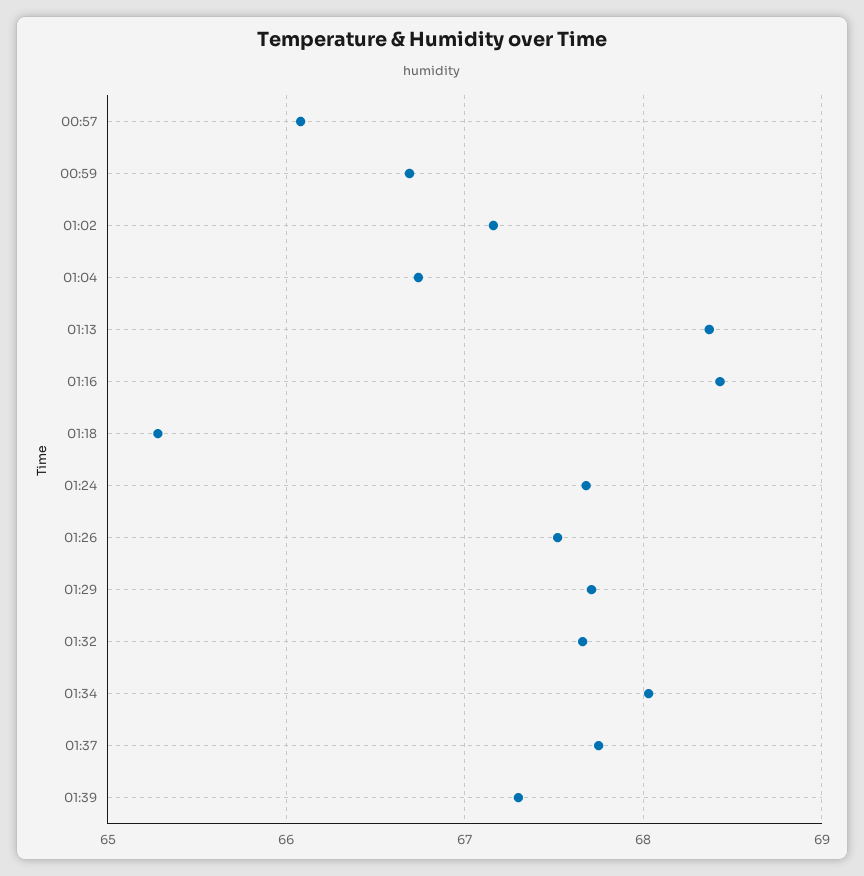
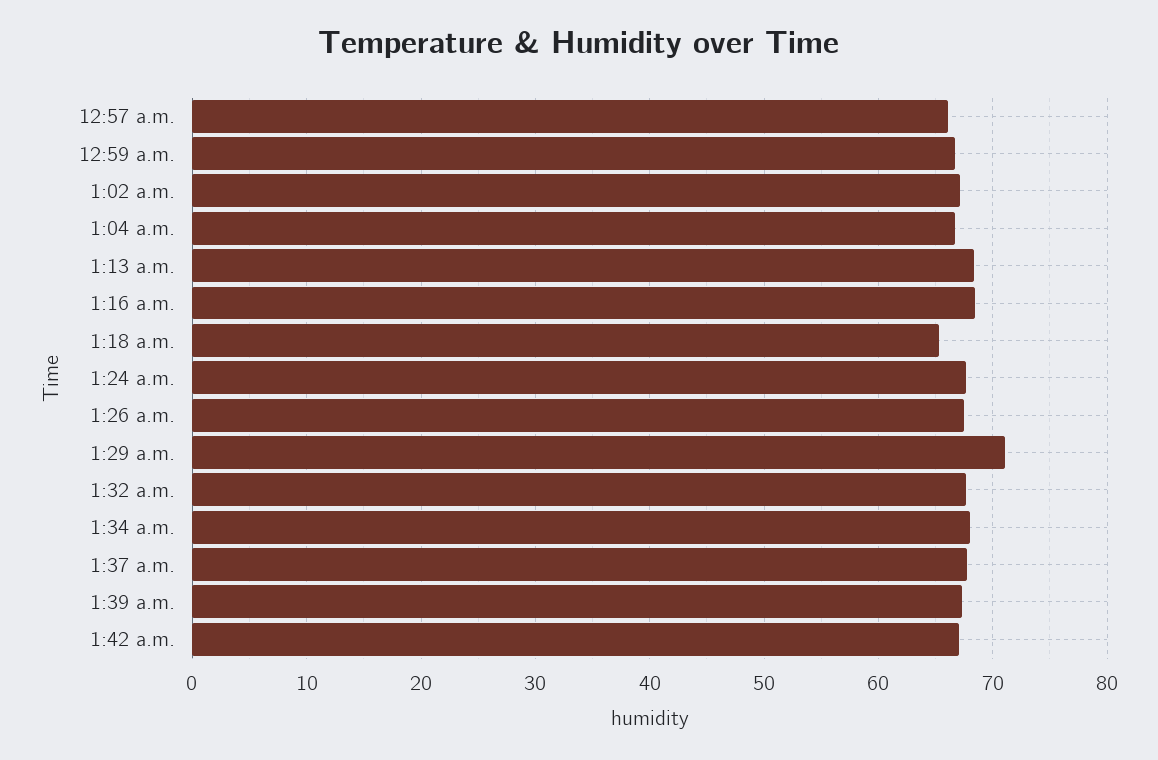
01:29: 67.7 -> 71
1:42 a.m.: none -> 67

